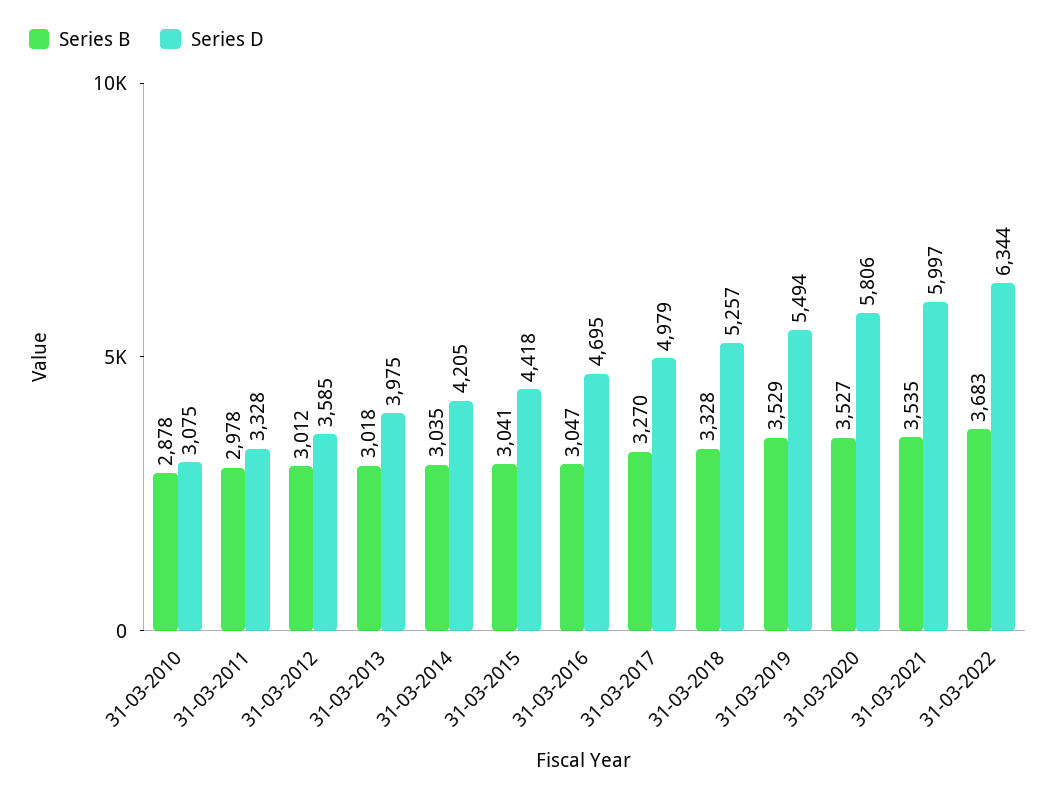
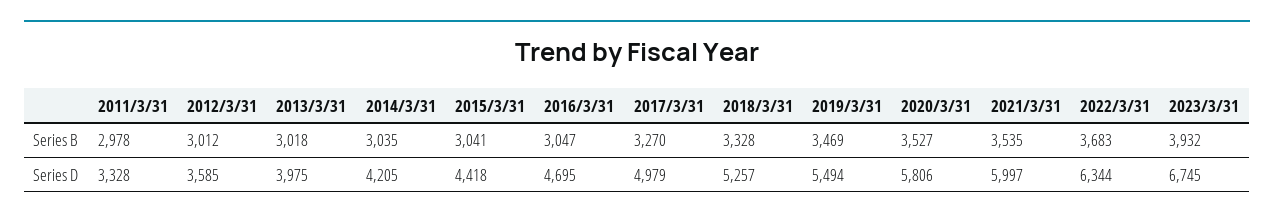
Series B, 31-03-2010: 2878 -> none
Series D, 31-03-2010: 3075 -> none
Series B, 31-03-2019: 3529 -> 3469
Series B, 2023/3/31: none -> 3932
Series D, 2023/3/31: none -> 6745

